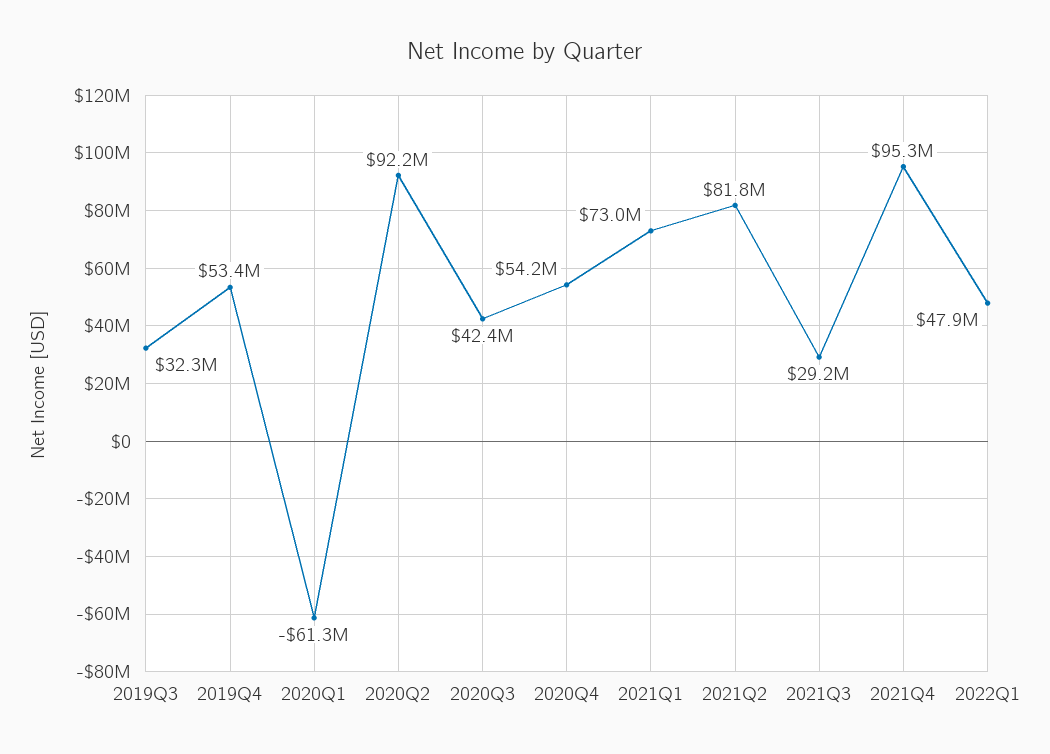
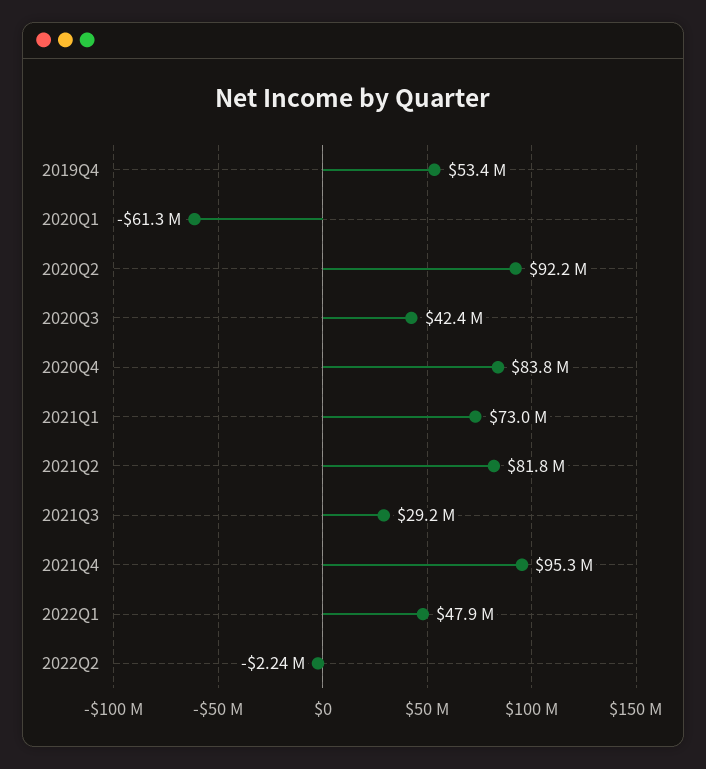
2019Q3: 32300000 -> none
2020Q4: 54200000 -> 83800000
2022Q2: none -> -2240000

